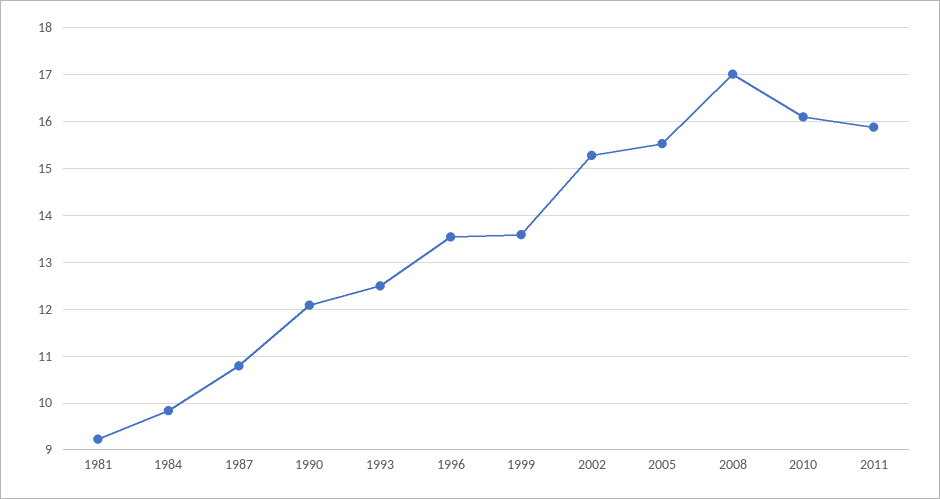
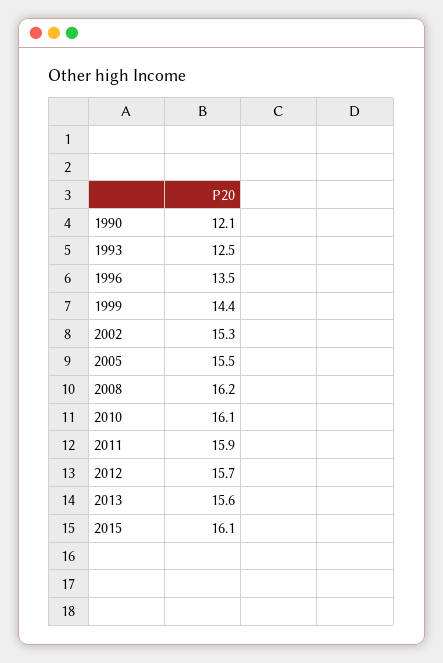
1981: 9.2 -> none
1984: 9.8 -> none
1987: 10.8 -> none
1999: 13.6 -> 14.4
2008: 17 -> 16.2
2012: none -> 15.7
2013: none -> 15.6
2015: none -> 16.1

